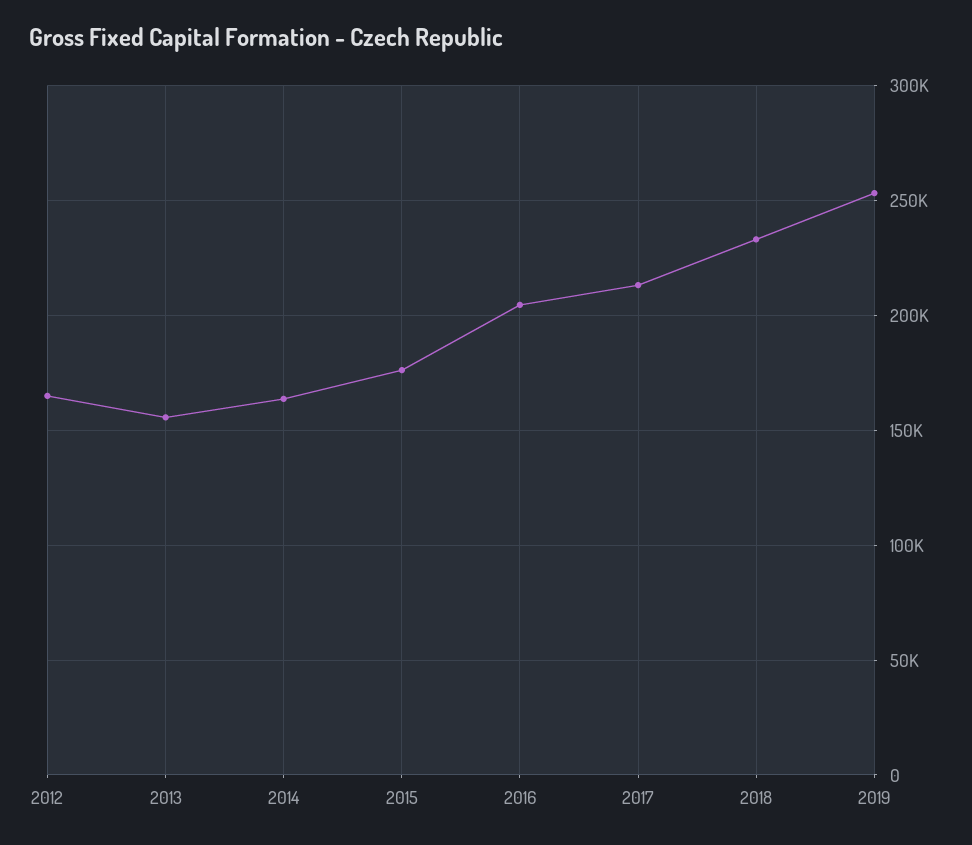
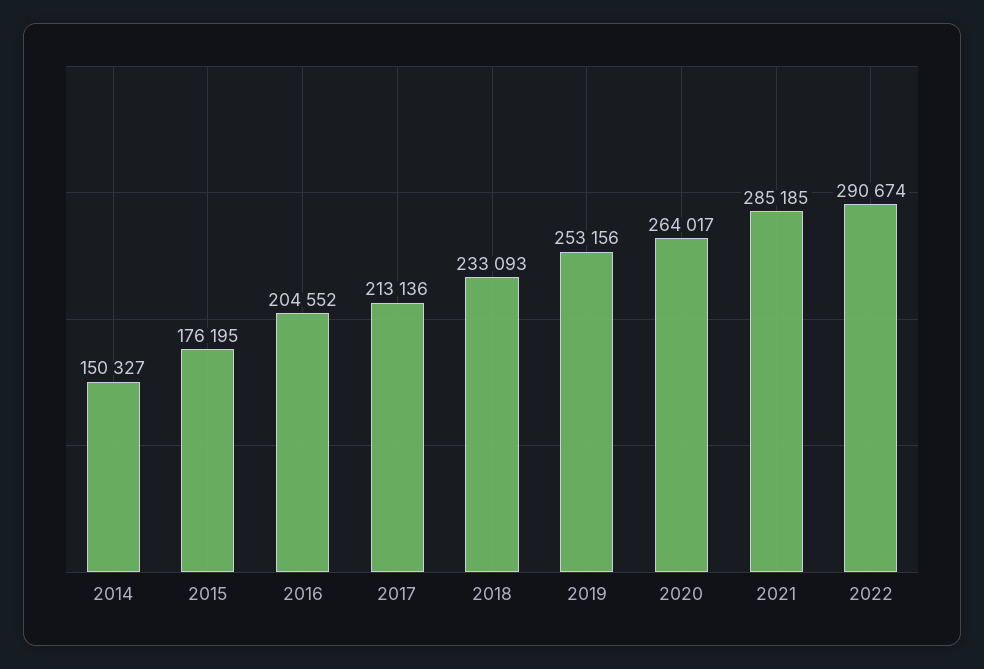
2012: 165000 -> none
2013: 155000 -> none
2014: 165000 -> 150327
2020: none -> 264017
2021: none -> 285185
2022: none -> 290674

